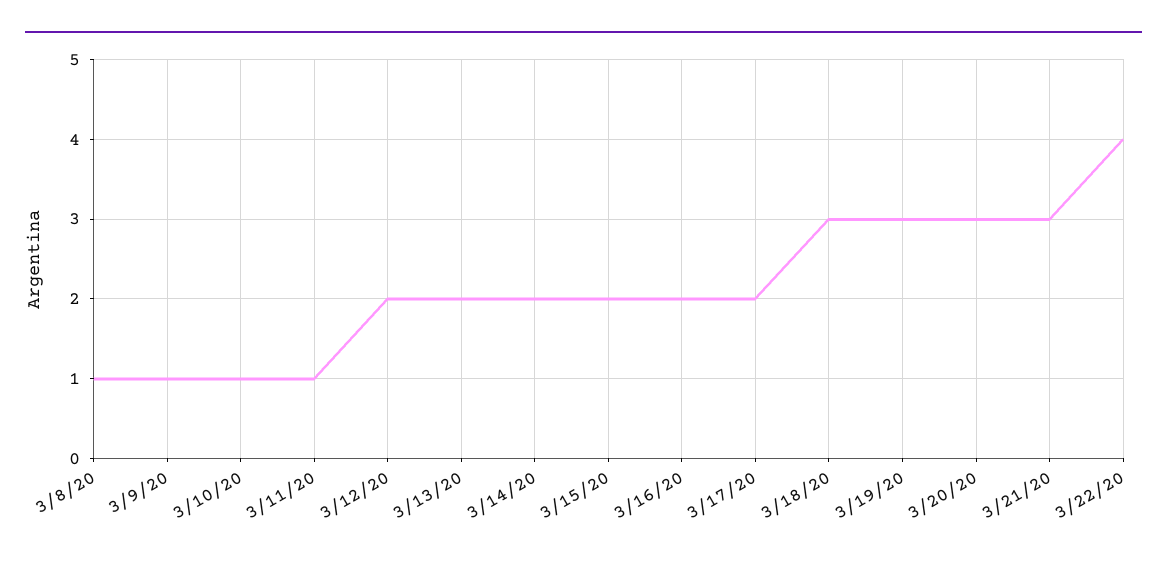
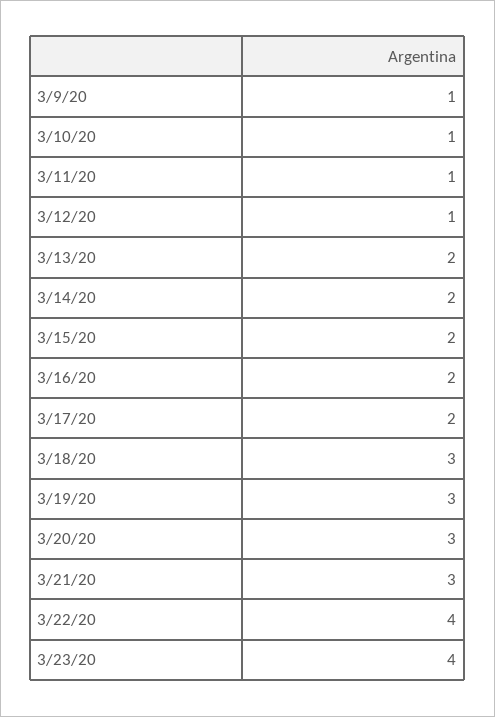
3/8/20: 1 -> none
3/12/20: 2 -> 1
3/23/20: none -> 4

